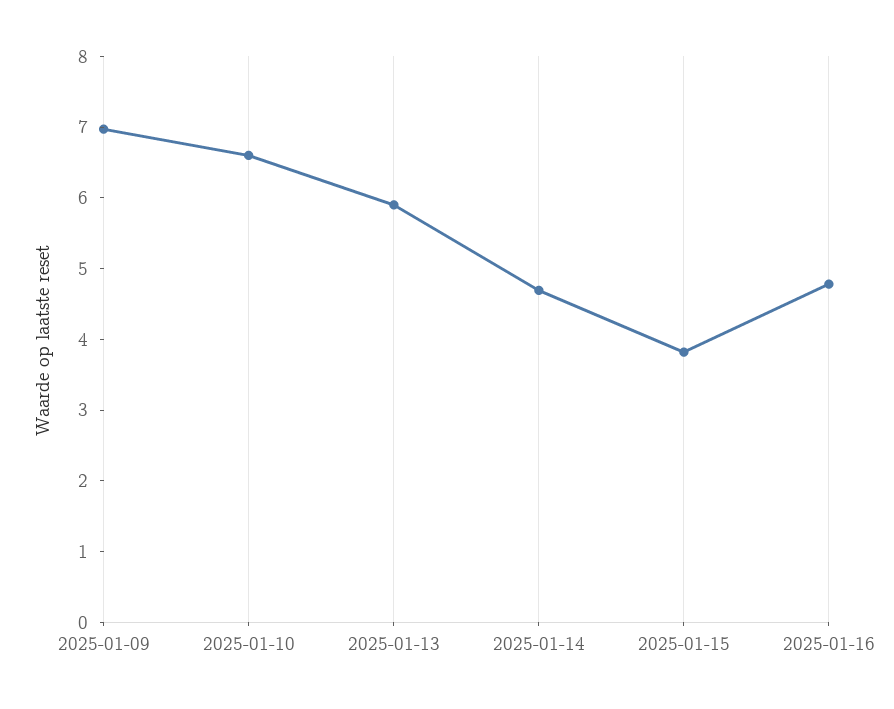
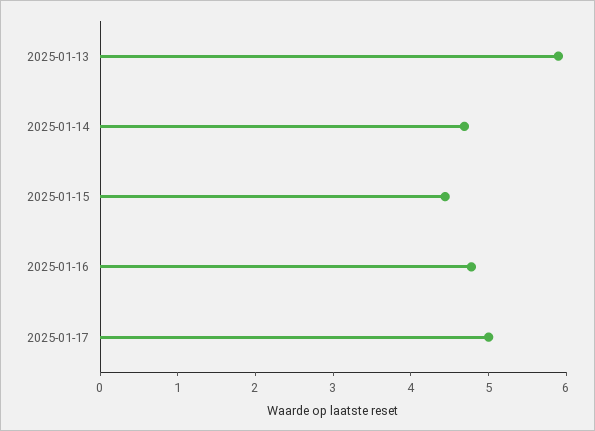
2025-01-09: 7 -> none
2025-01-10: 6.6 -> none
2025-01-15: 3.8 -> 4.4
2025-01-17: none -> 5

